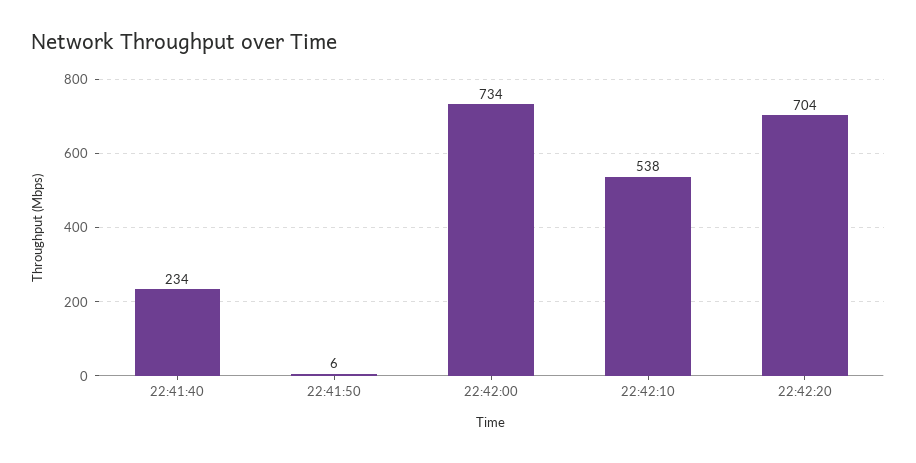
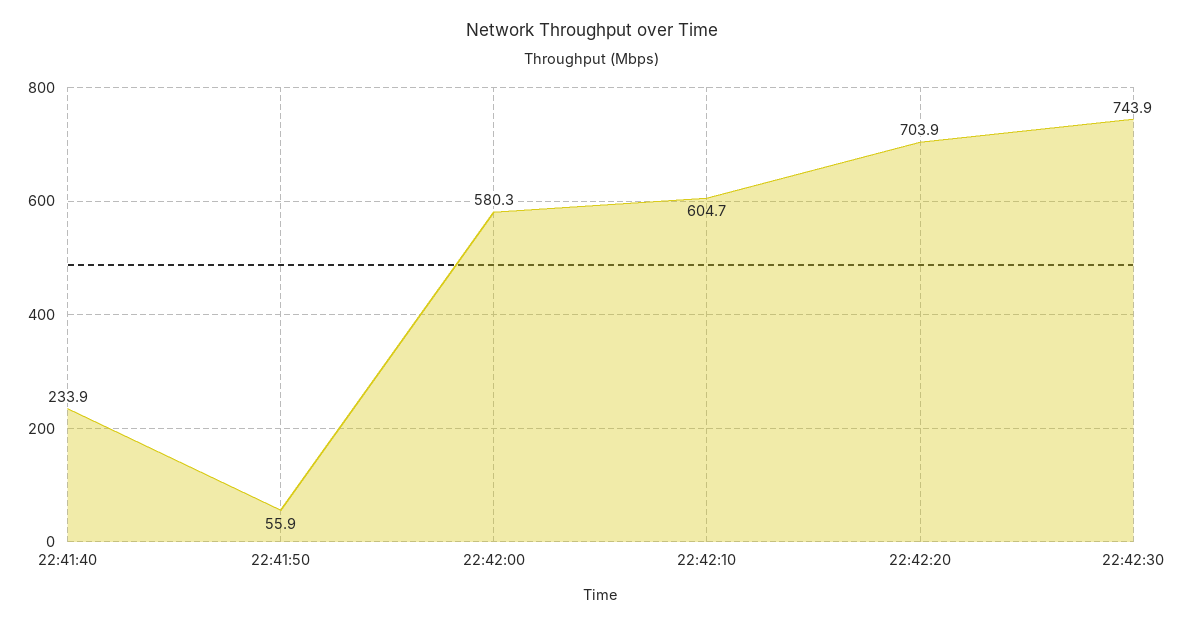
22:41:50: 6 -> 55.9
22:42:00: 734 -> 580.3
22:42:10: 538 -> 604.7
22:42:30: none -> 743.9

